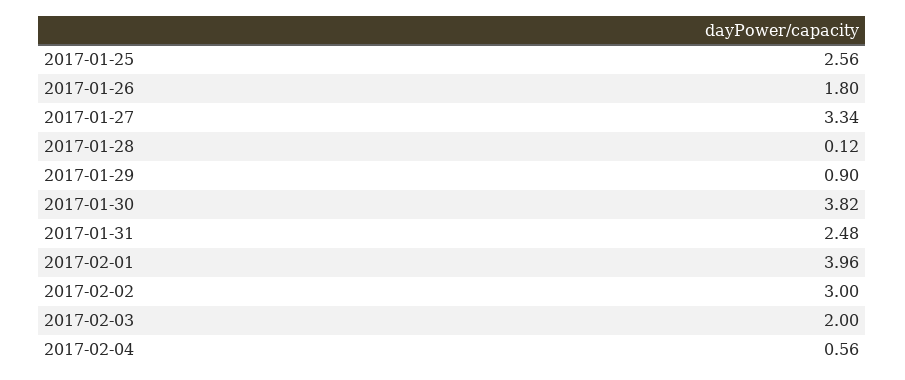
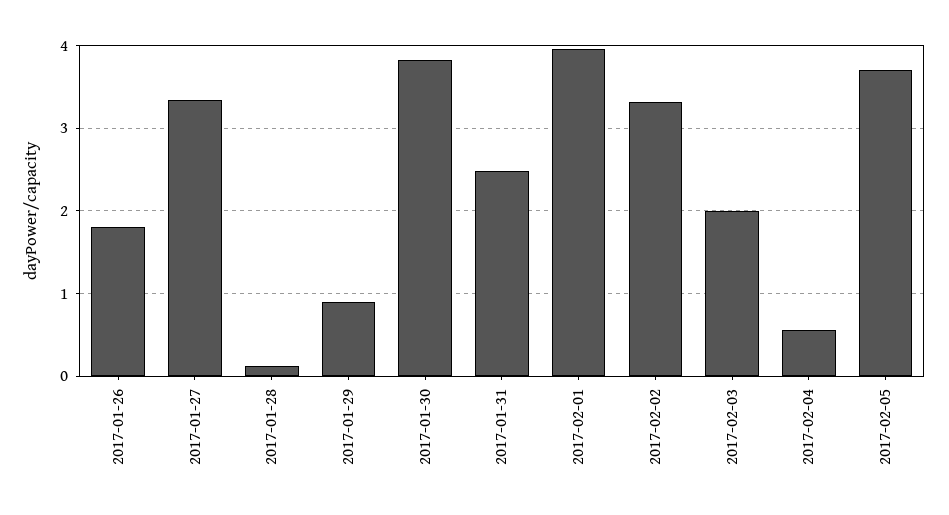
2017-01-25: 2.56 -> none
2017-02-02: 3 -> 3.3
2017-02-05: none -> 3.7

